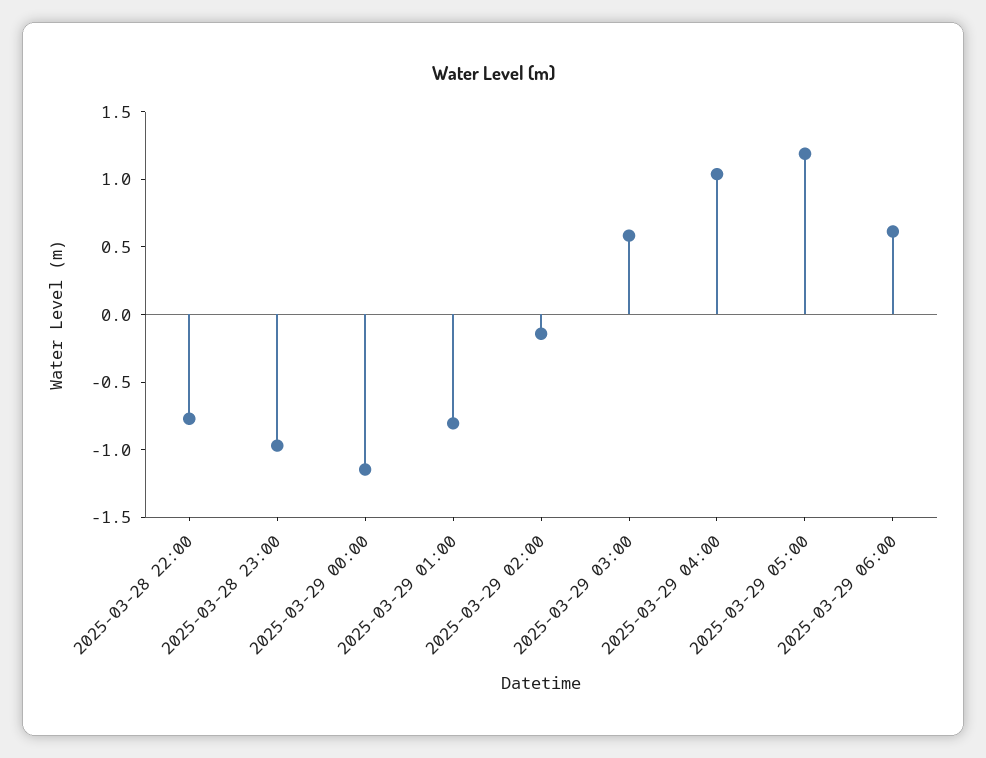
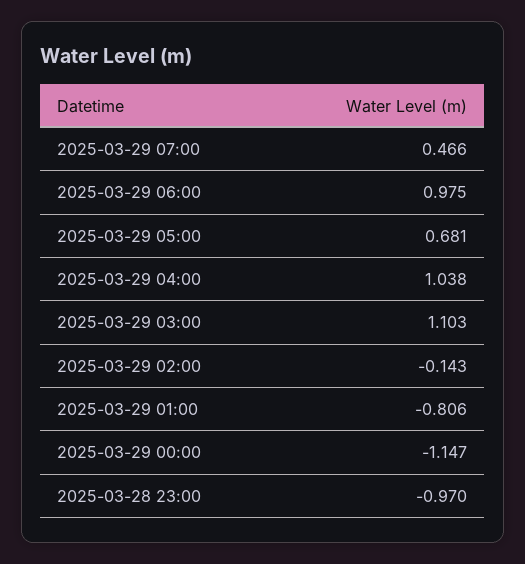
2025-03-28 22:00: -0.8 -> none
2025-03-29 03:00: 0.6 -> 1.103
2025-03-29 05:00: 1.2 -> 0.681
2025-03-29 06:00: 0.6 -> 0.975
2025-03-29 07:00: none -> 0.466

